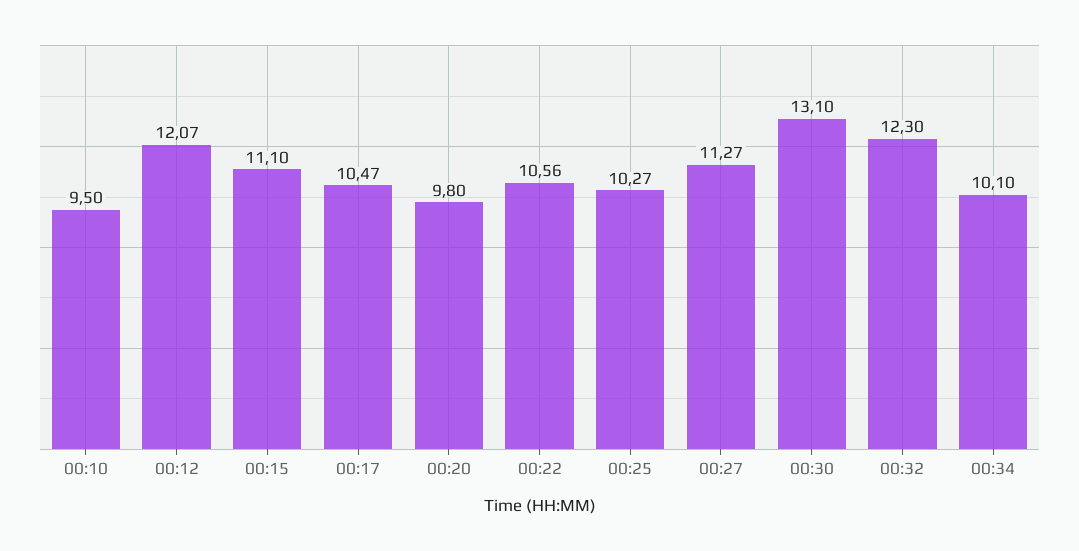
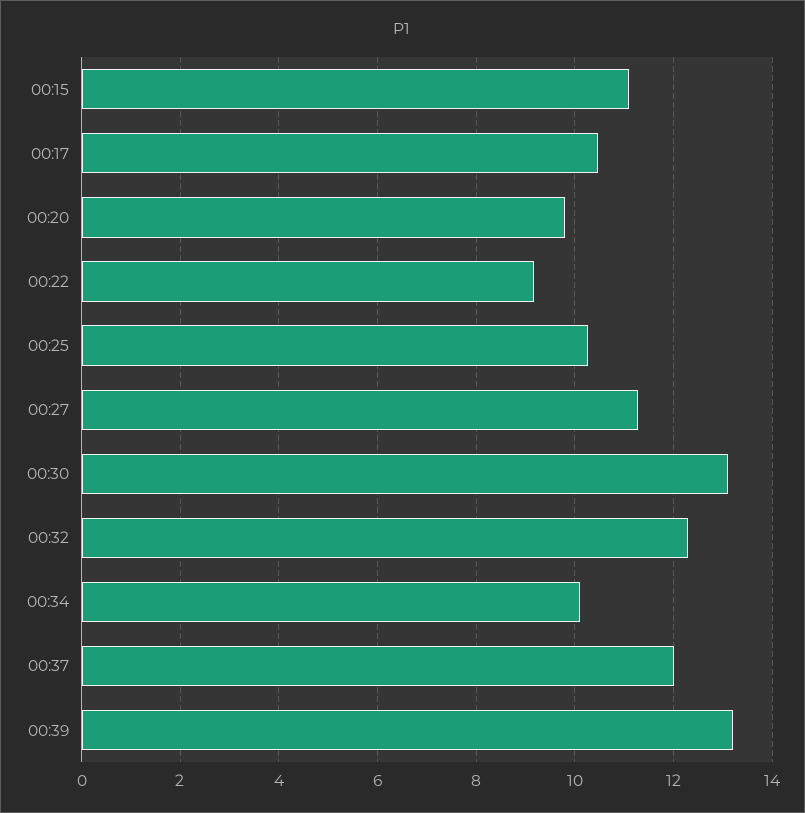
00:10: 9.5 -> none
00:12: 12.07 -> none
00:22: 10.56 -> 9.2
00:37: none -> 12
00:39: none -> 13.2

